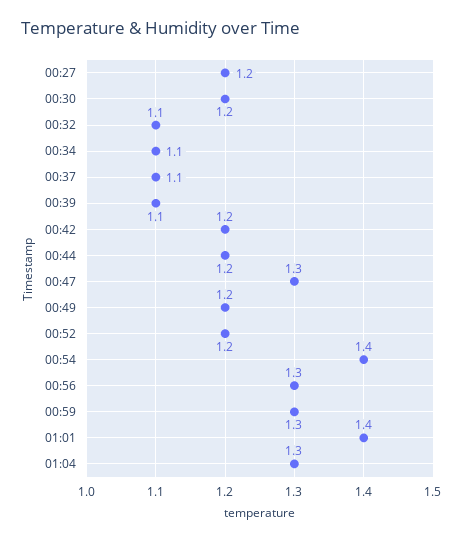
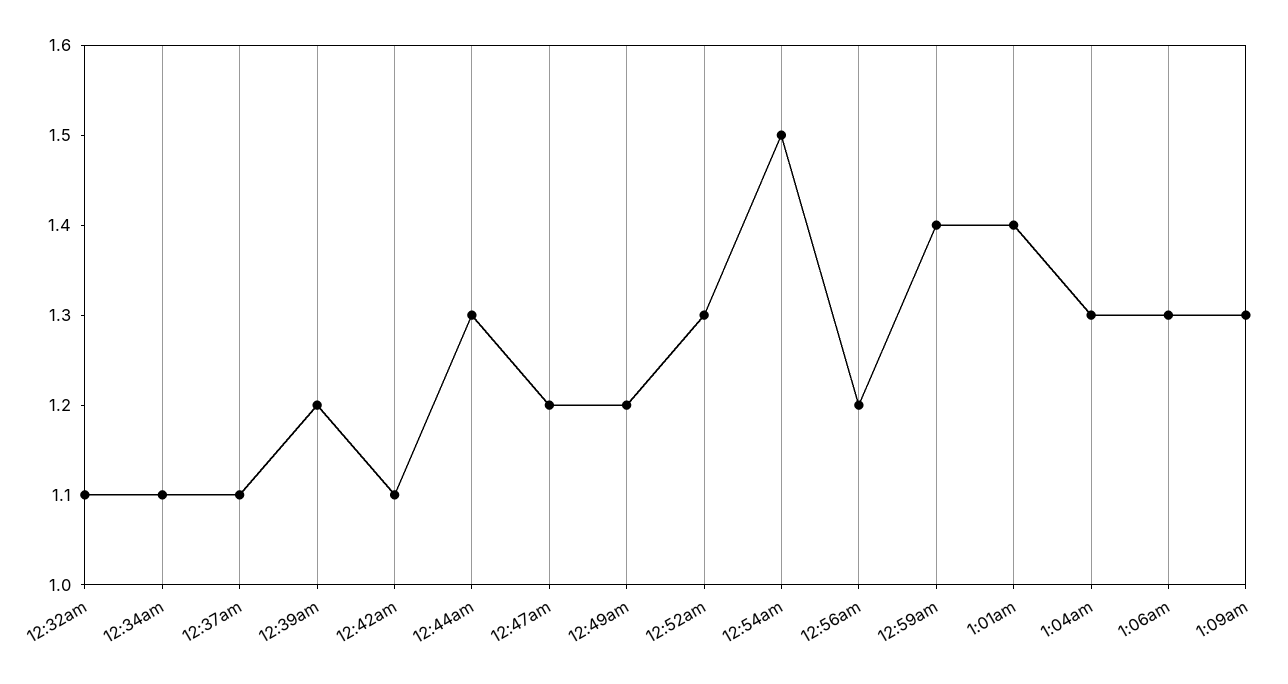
00:27: 1.2 -> none
00:30: 1.2 -> none
00:39: 1.1 -> 1.2
00:42: 1.2 -> 1.1
00:44: 1.2 -> 1.3
00:47: 1.3 -> 1.2
00:52: 1.2 -> 1.3
00:54: 1.4 -> 1.5
00:56: 1.3 -> 1.2
00:59: 1.3 -> 1.4
1:06am: none -> 1.3
1:09am: none -> 1.3

